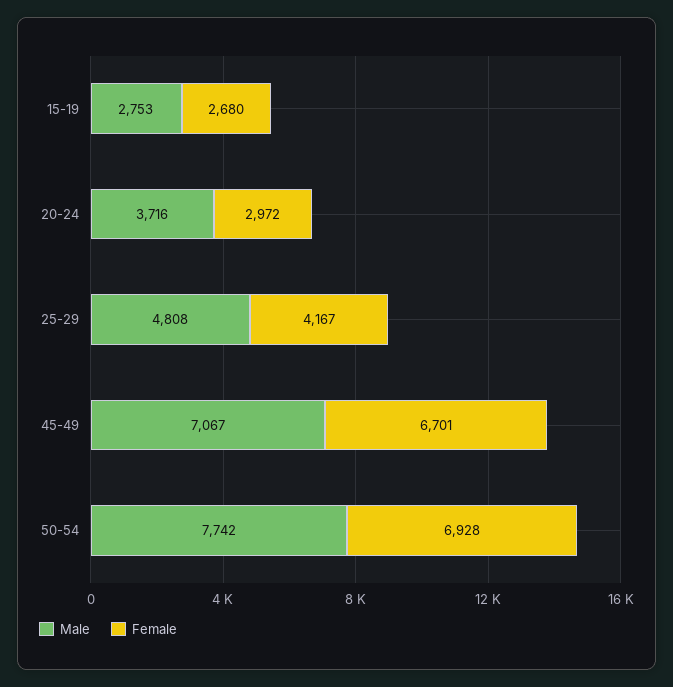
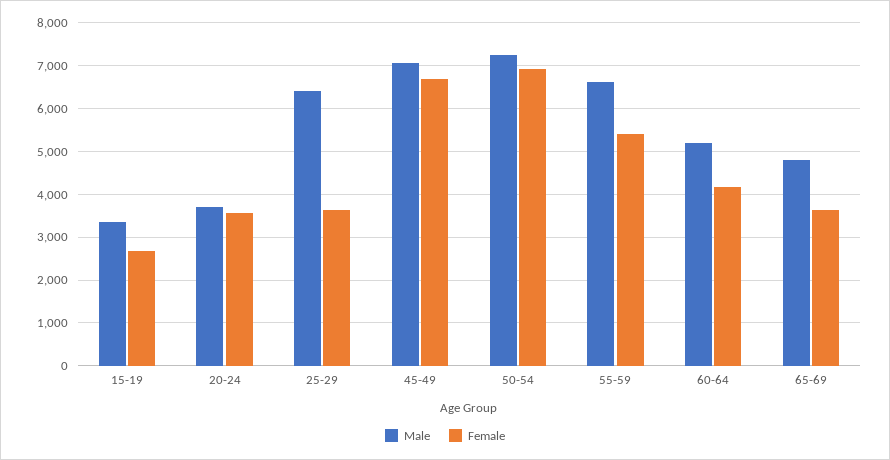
Male, 15-19: 2753 -> 3400
Female, 20-24: 2972 -> 3600
Male, 25-29: 4808 -> 6400
Female, 25-29: 4167 -> 3600
Male, 50-54: 7742 -> 7200
Male, 55-59: none -> 6600
Female, 55-59: none -> 5400
Male, 60-64: none -> 5200
Female, 60-64: none -> 4200
Male, 65-69: none -> 4800
Female, 65-69: none -> 3600

